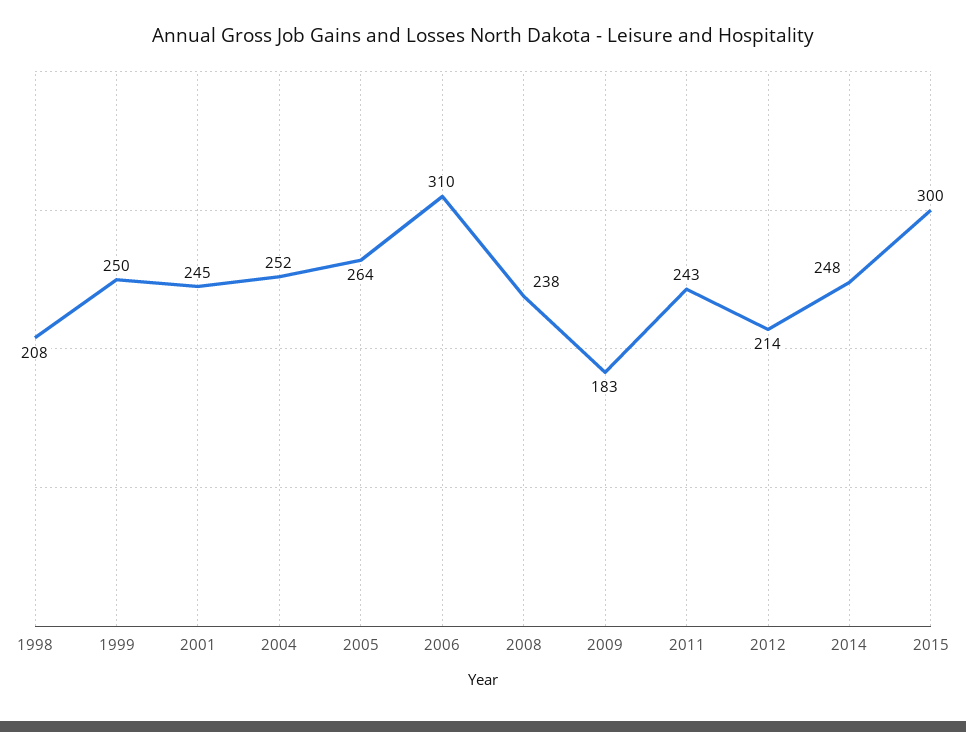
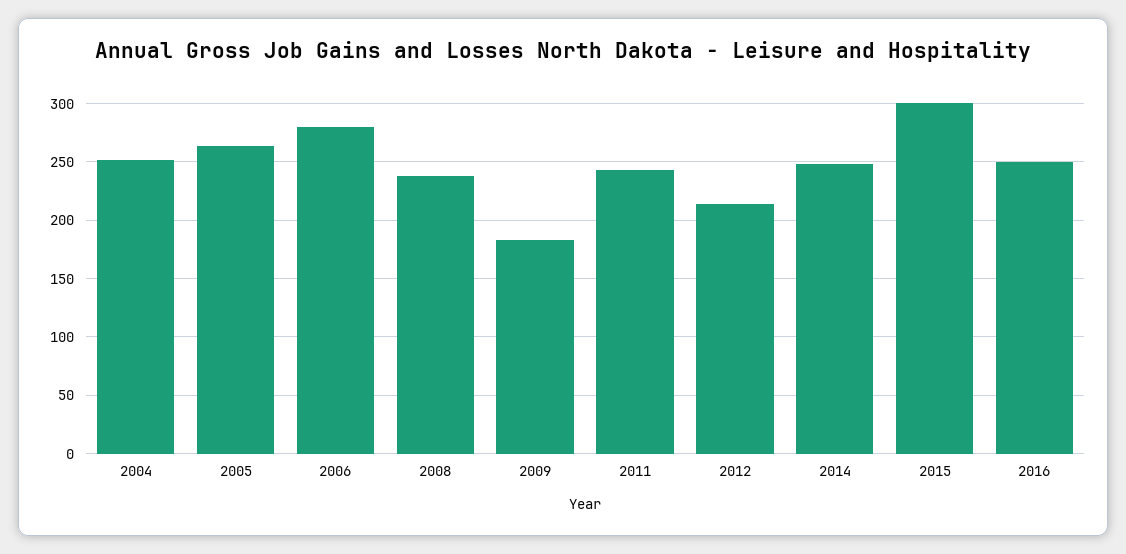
1998: 208 -> none
1999: 250 -> none
2001: 245 -> none
2006: 310 -> 280
2016: none -> 250

